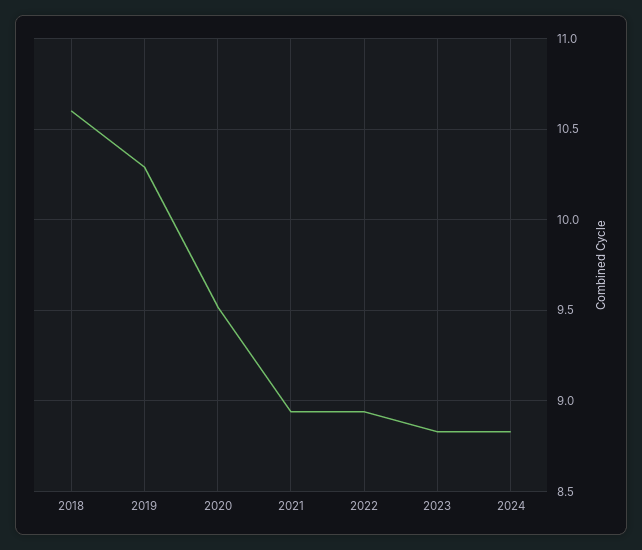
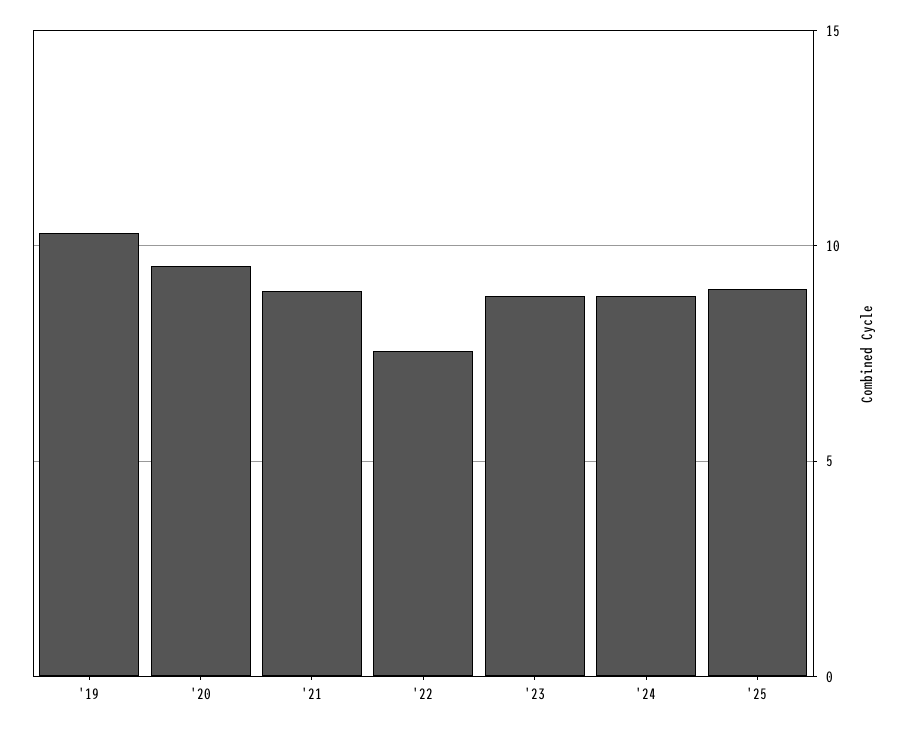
2018: 10.6 -> none
2022: 8.95 -> 7.5
'25: none -> 9

